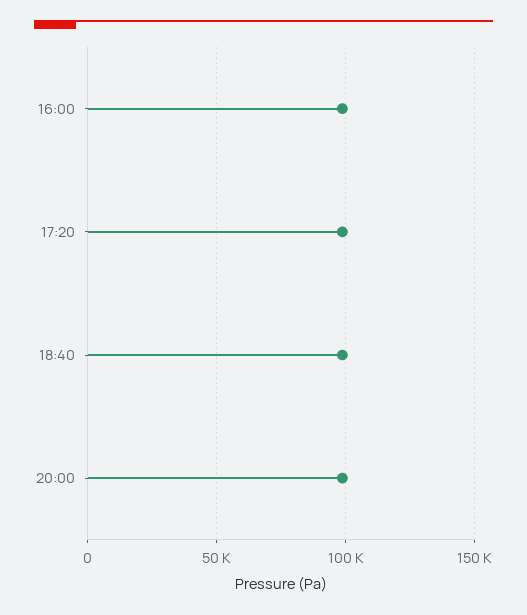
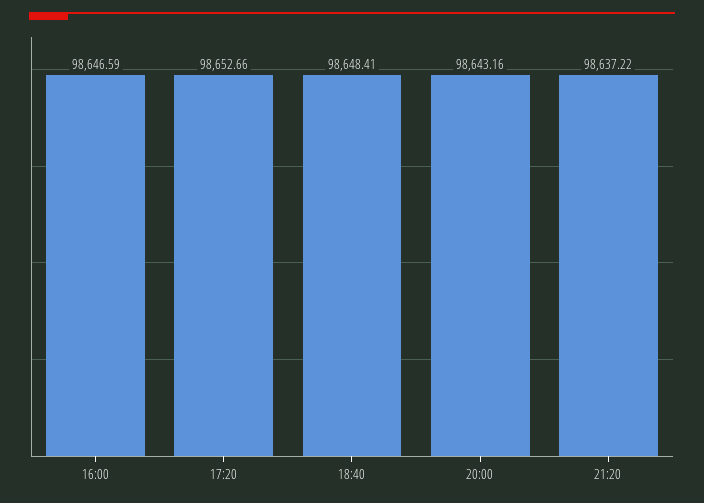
21:20: none -> 98637.22

